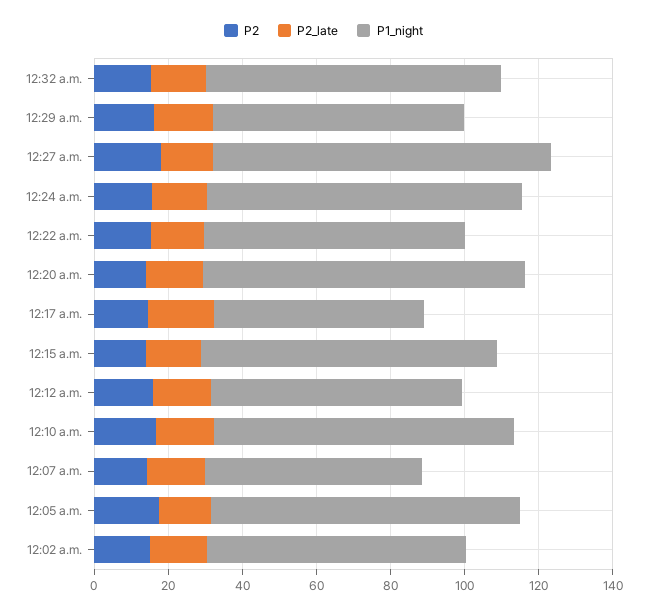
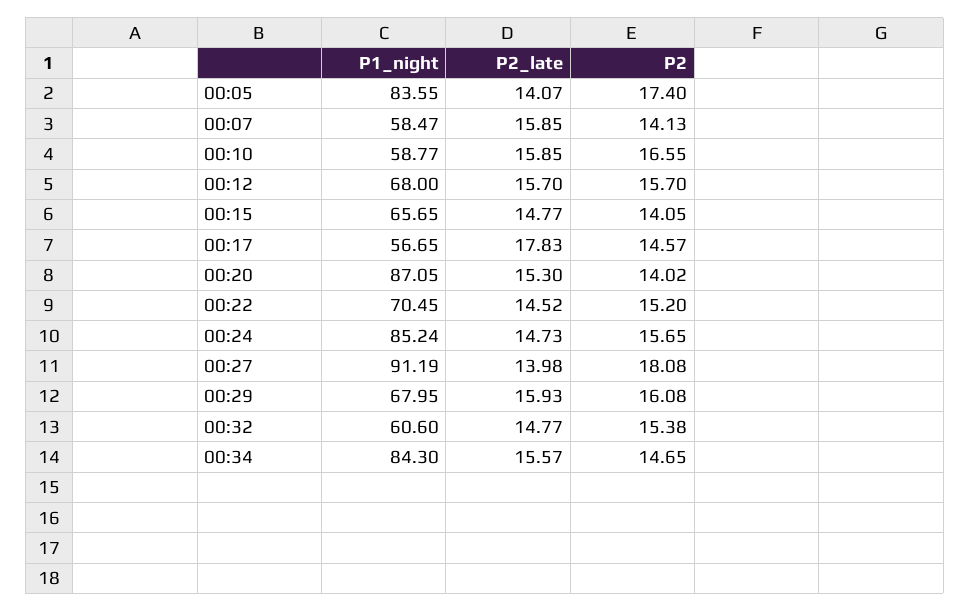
P1_night, 12:32 a.m.: 80 -> 60.6
P1_night, 12:15 a.m.: 80 -> 65.65
P1_night, 12:10 a.m.: 80 -> 58.77
P2, 12:02 a.m.: 15 -> none
P2_late, 12:02 a.m.: 15 -> none
P1_night, 12:02 a.m.: 70 -> none
P1_night, 00:34: none -> 84.3
P2_late, 00:34: none -> 15.57
P2, 00:34: none -> 14.65

